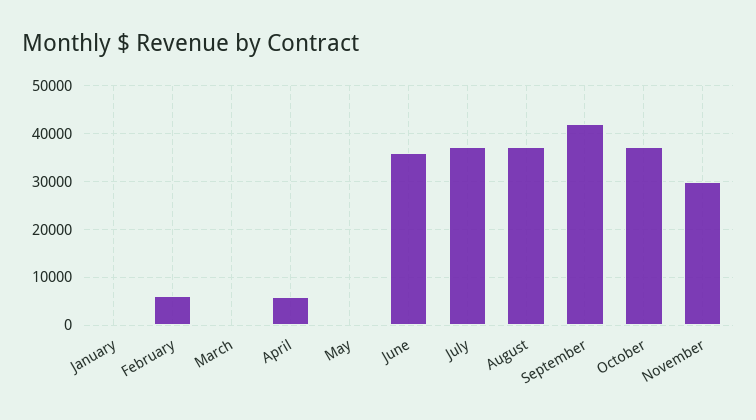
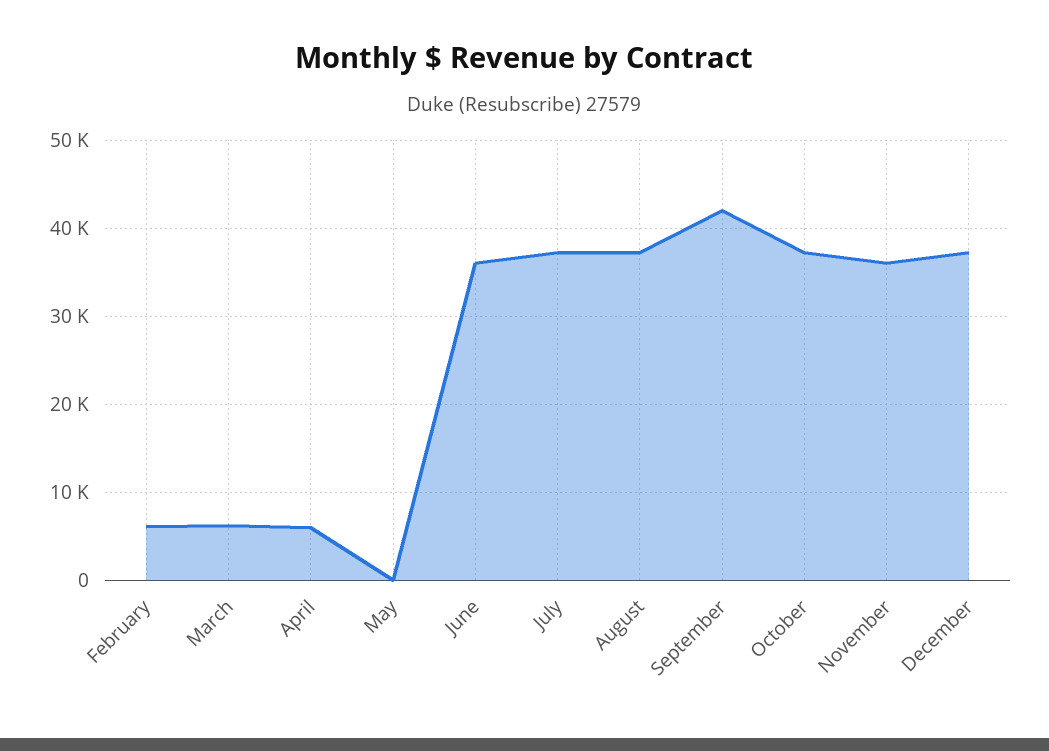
January: 0 -> none
March: 0 -> 6000
November: 30000 -> 36000
December: none -> 37000

